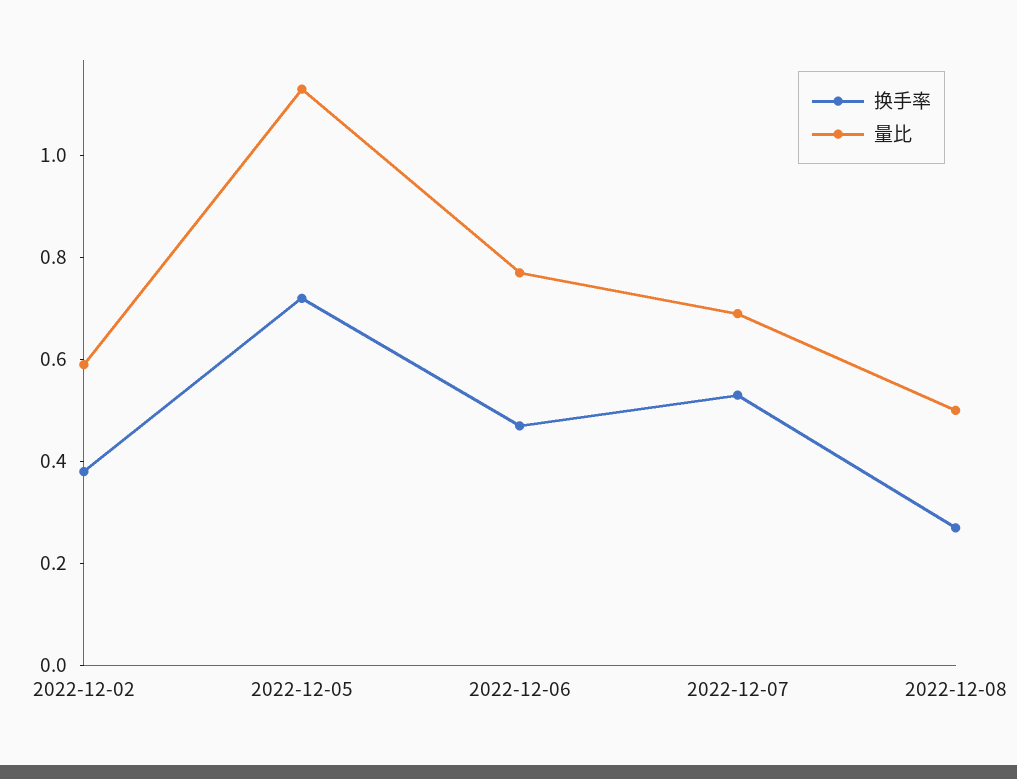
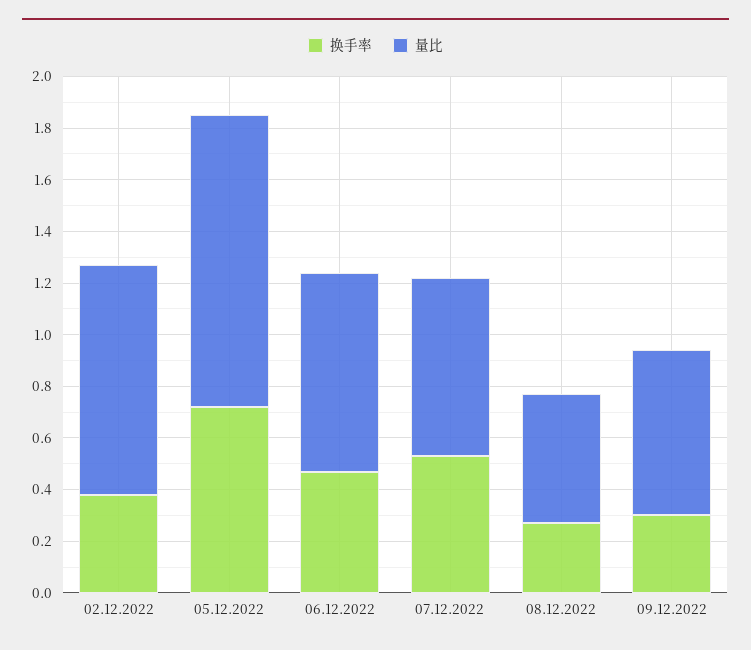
量比, 2022-12-02: 0.6 -> 0.9
换手率, 09.12.2022: none -> 0.3
量比, 09.12.2022: none -> 0.65

